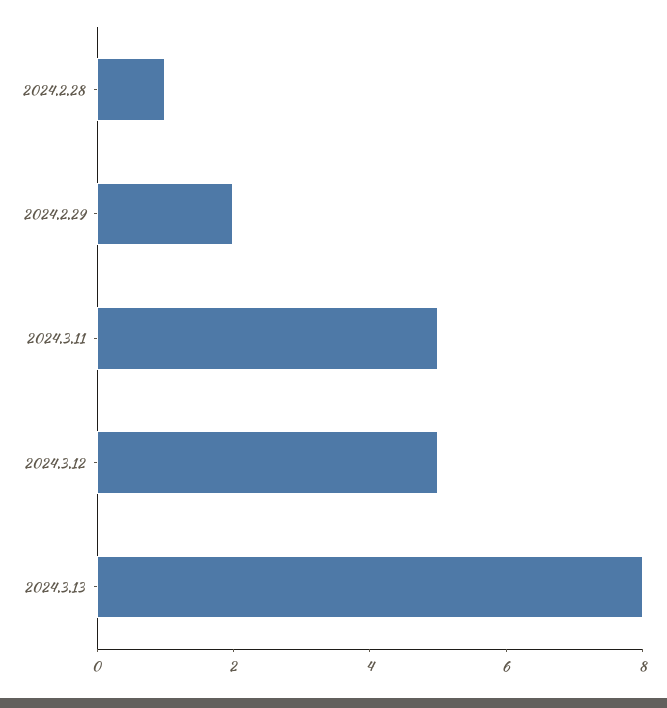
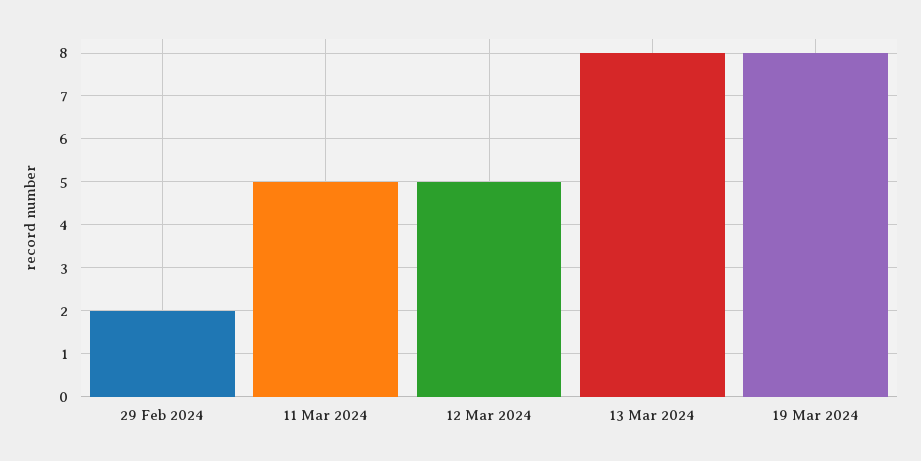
2024.2.28: 1 -> none
19 Mar 2024: none -> 8

